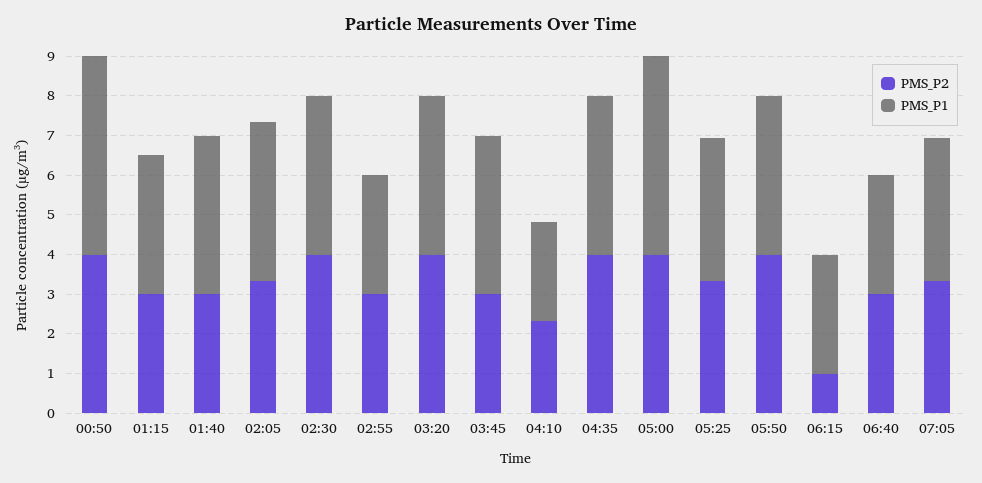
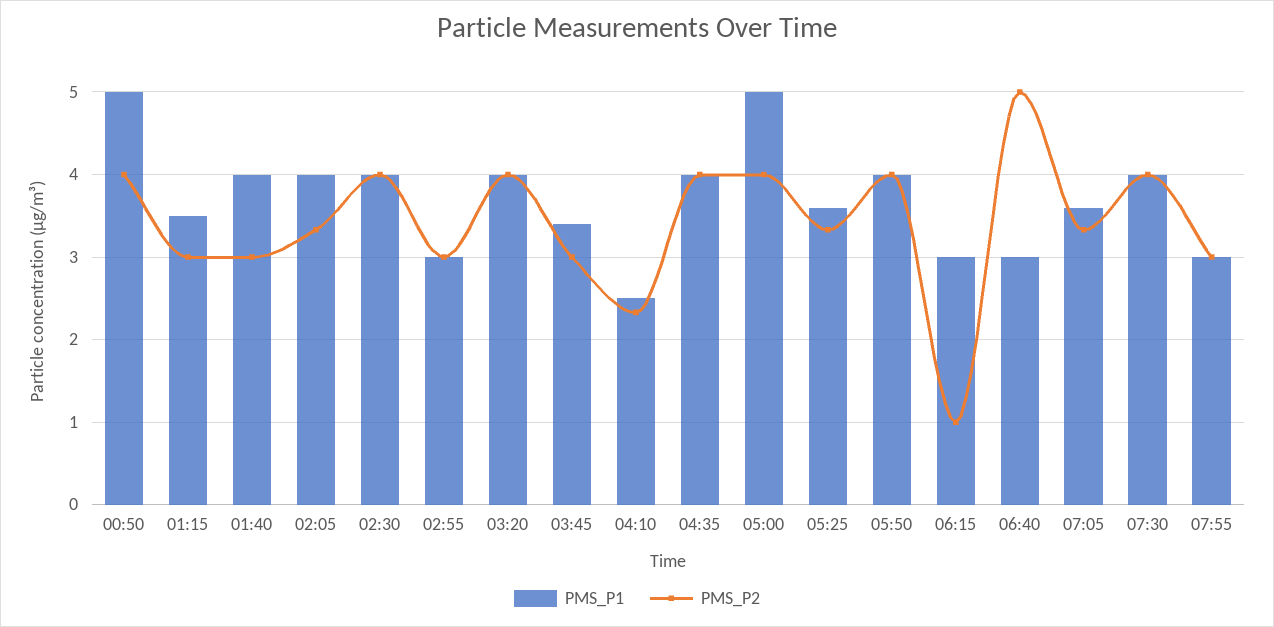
PMS_P1, 03:45: 4 -> 3.4
PMS_P2, 06:40: 3 -> 5
PMS_P1, 07:30: none -> 4
PMS_P2, 07:30: none -> 4
PMS_P1, 07:55: none -> 3
PMS_P2, 07:55: none -> 3

